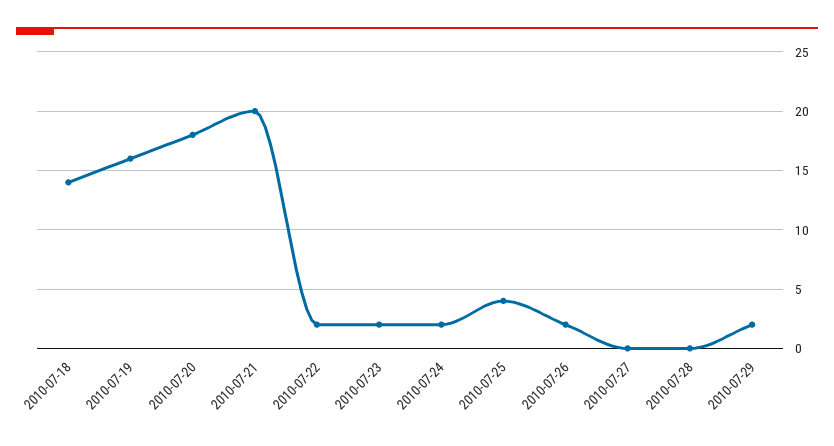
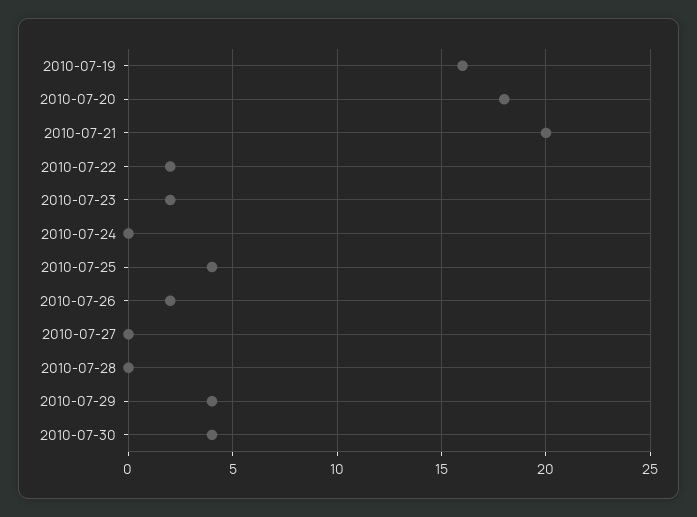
2010-07-18: 14 -> none
2010-07-24: 2 -> 0
2010-07-29: 2 -> 4
2010-07-30: none -> 4

